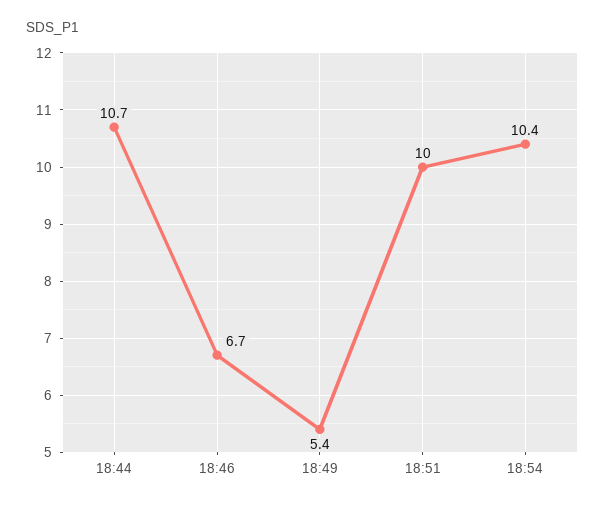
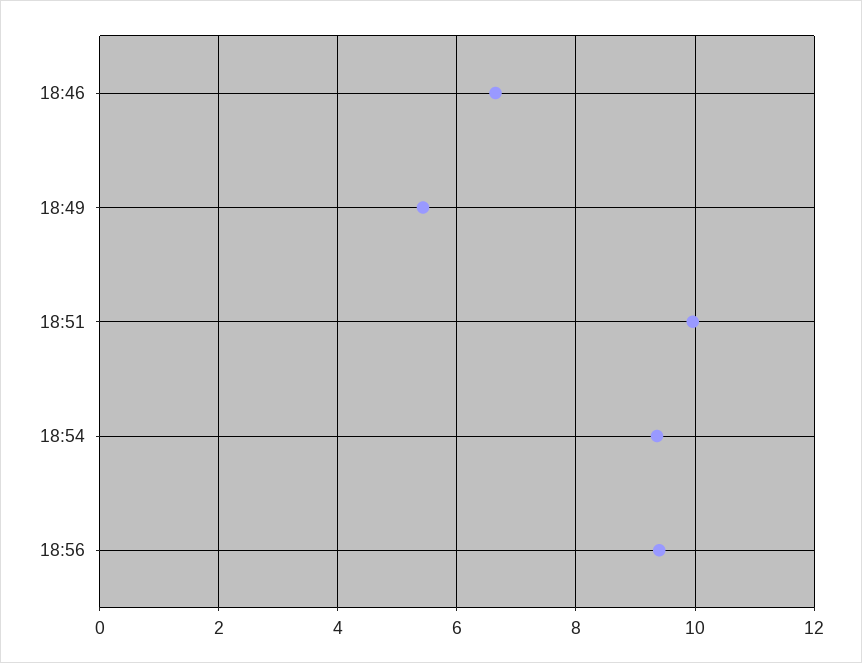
18:44: 10.7 -> none
18:54: 10.4 -> 9.4
18:56: none -> 9.4

